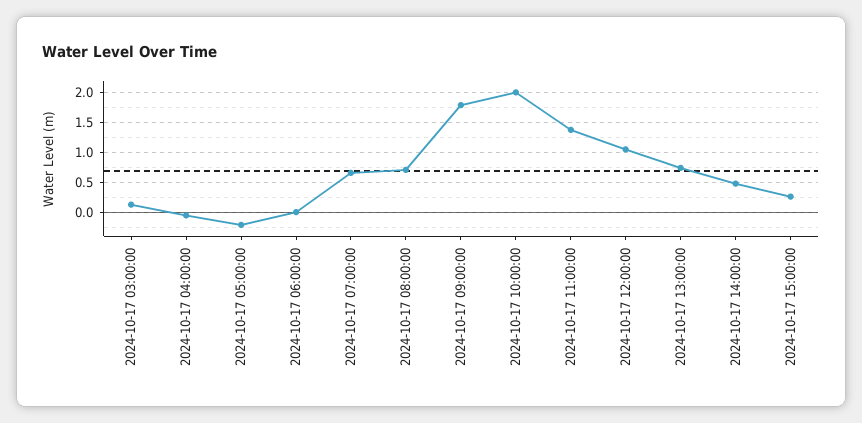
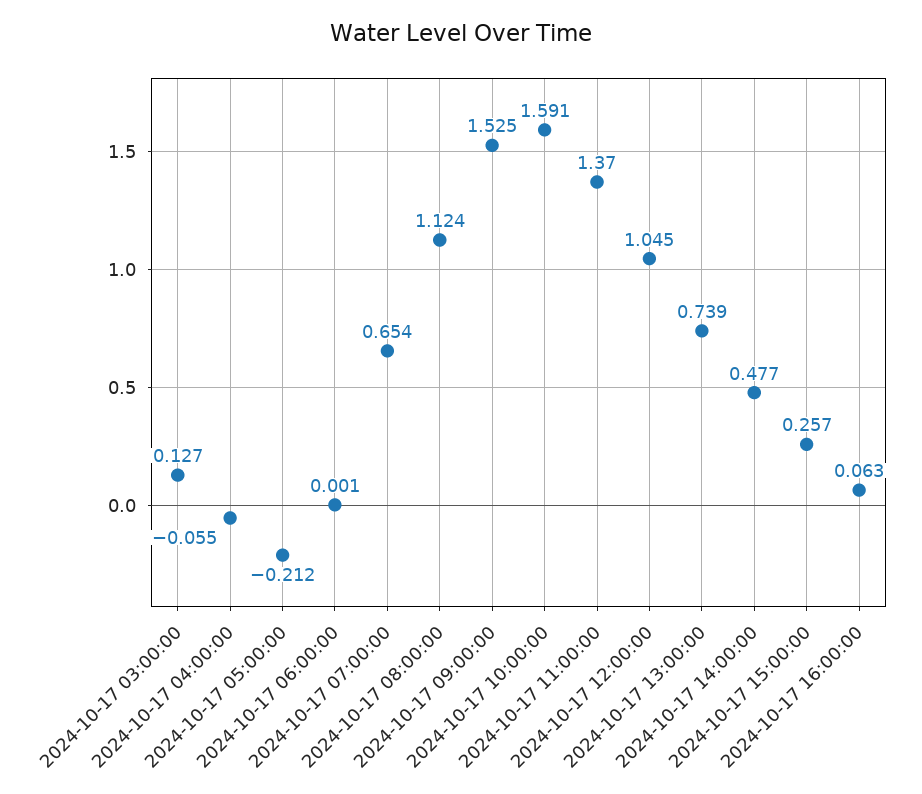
2024-10-17 08:00:00: 0.7 -> 1.124
2024-10-17 09:00:00: 1.8 -> 1.525
2024-10-17 10:00:00: 2 -> 1.591
2024-10-17 16:00:00: none -> 0.063

